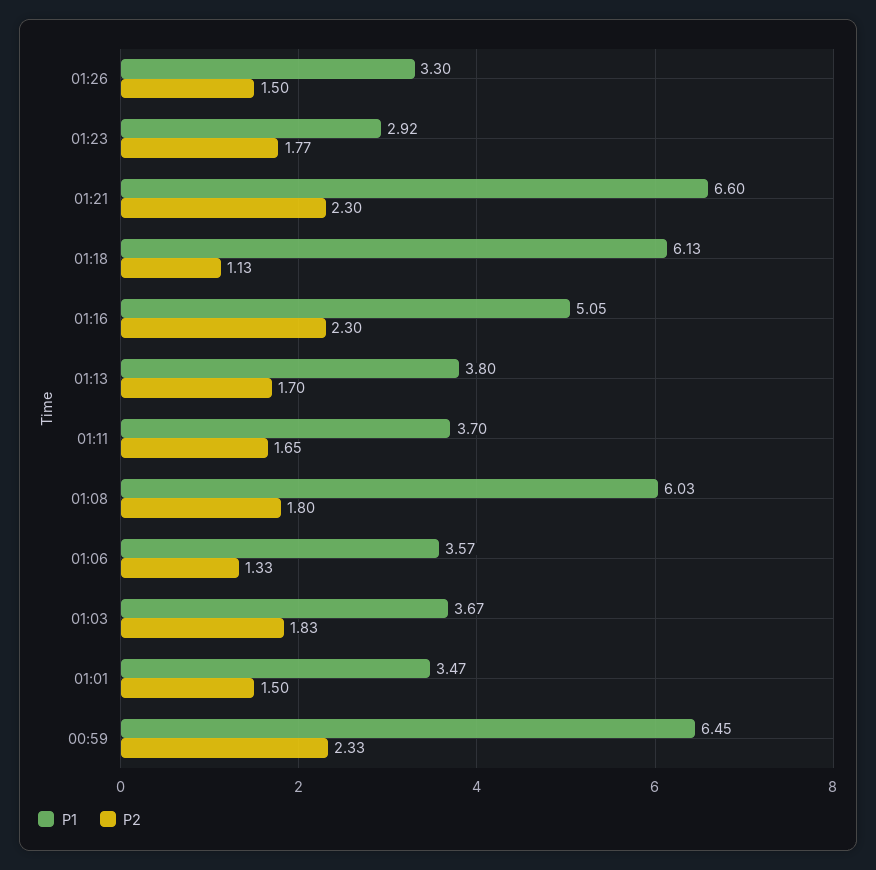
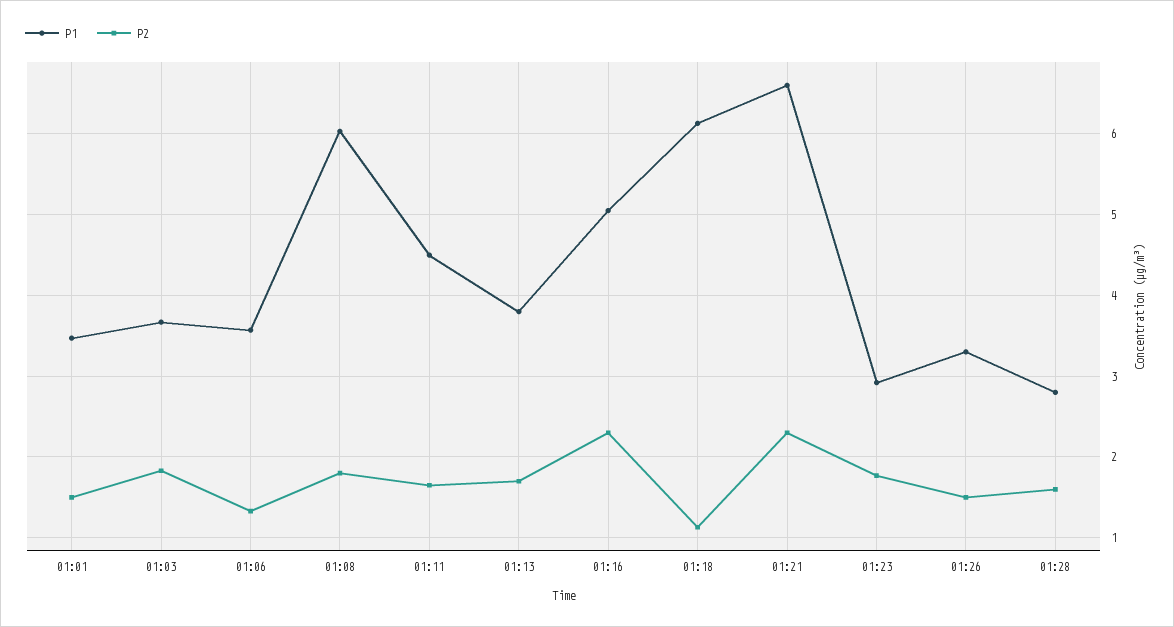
P1, 01:11: 3.7 -> 4.5
P1, 00:59: 6.45 -> none
P2, 00:59: 2.33 -> none
P1, 01:28: none -> 2.8
P2, 01:28: none -> 1.6

